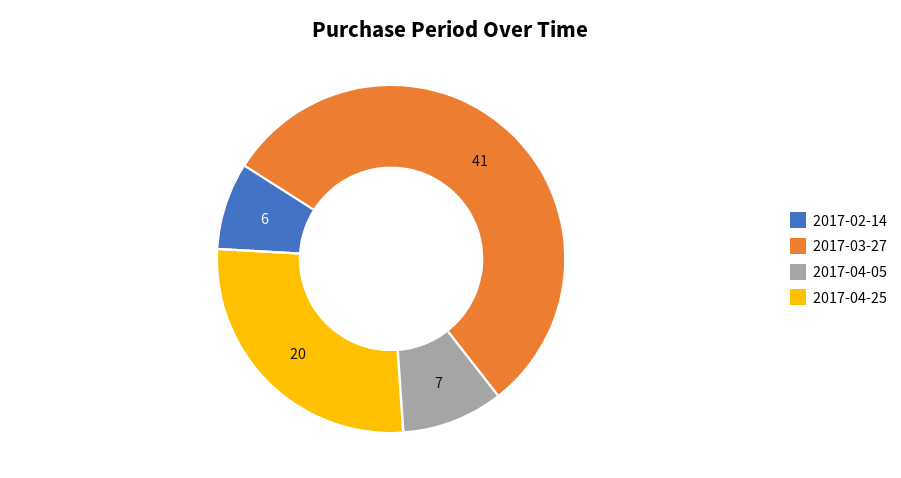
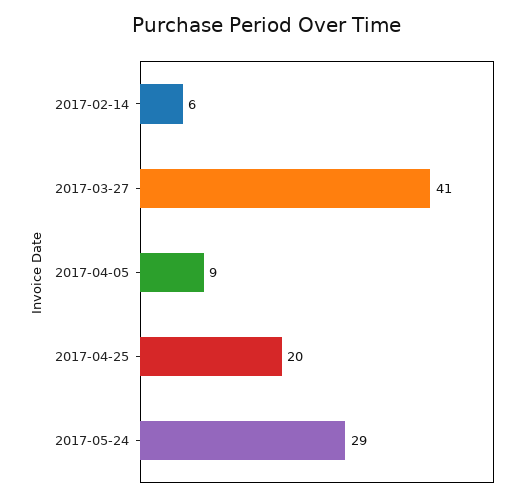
2017-04-05: 7 -> 9
2017-05-24: none -> 29

